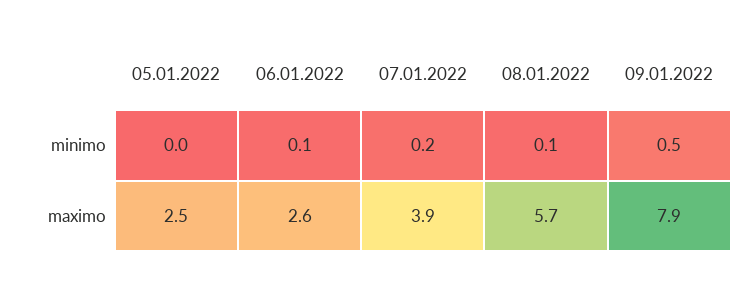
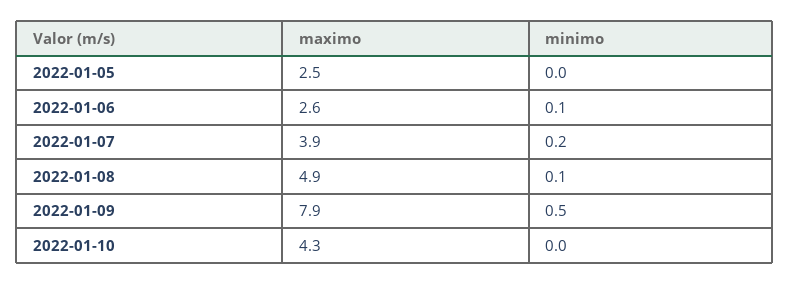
08.01.2022, maximo: 5.7 -> 4.9
2022-01-10, maximo: none -> 4.3
2022-01-10, minimo: none -> 0

